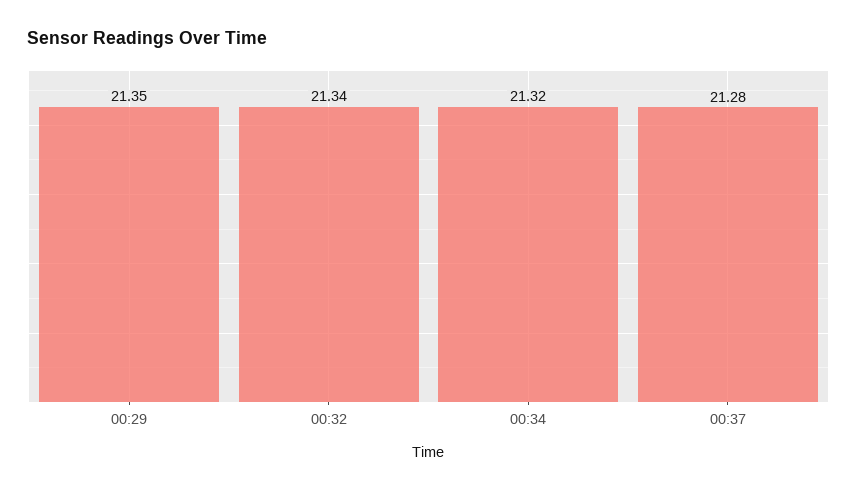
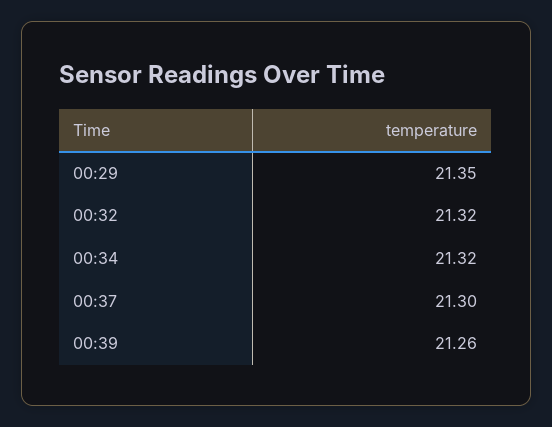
00:32: 21.34 -> 21.32
00:37: 21.28 -> 21.3
00:39: none -> 21.26

